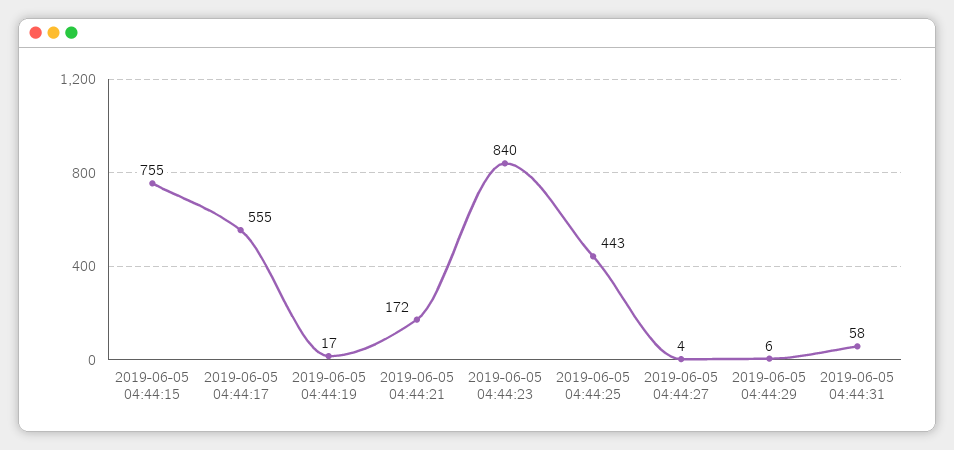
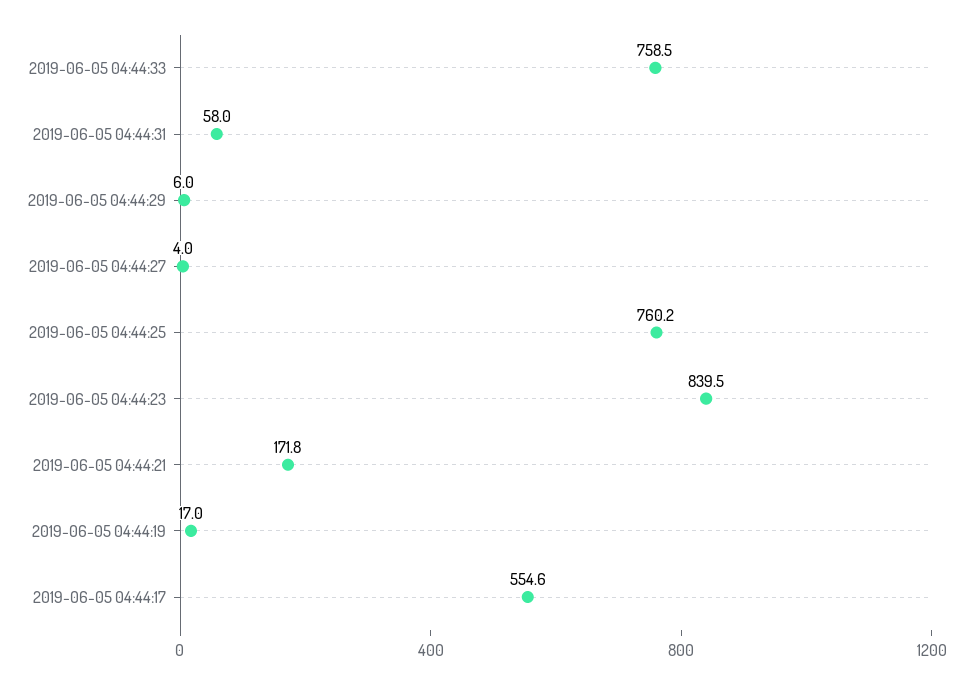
2019-06-05 04:44:15: 755 -> none
2019-06-05 04:44:25: 443 -> 760.2
2019-06-05 04:44:33: none -> 758.5

